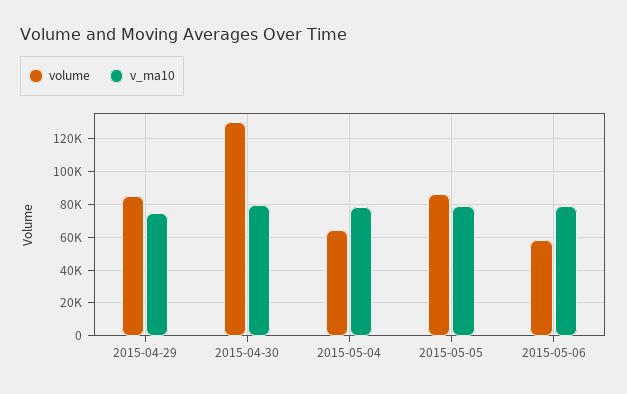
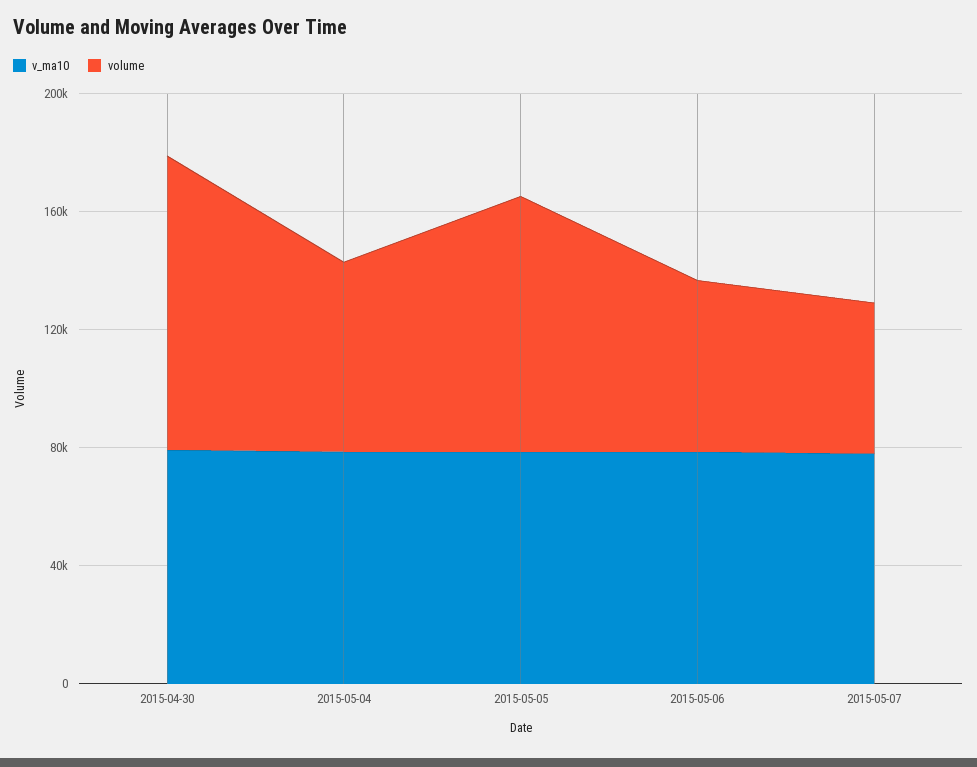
volume, 2015-04-29: 85000 -> none
v_ma10, 2015-04-29: 75000 -> none
volume, 2015-04-30: 130000 -> 100000
v_ma10, 2015-05-07: none -> 80000
volume, 2015-05-07: none -> 50000

